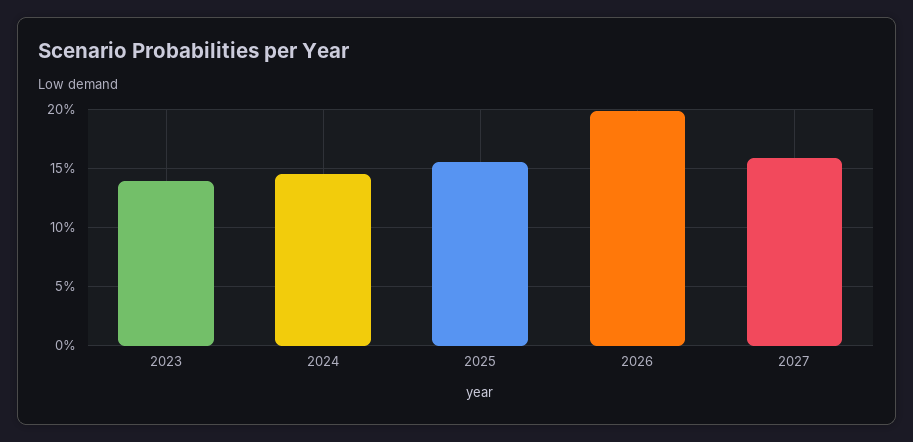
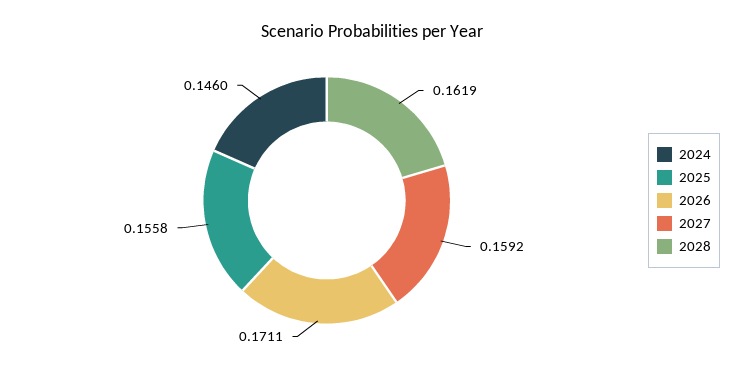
2023: 0.14 -> none
2026: 0.2 -> 0.1711
2028: none -> 0.1619

